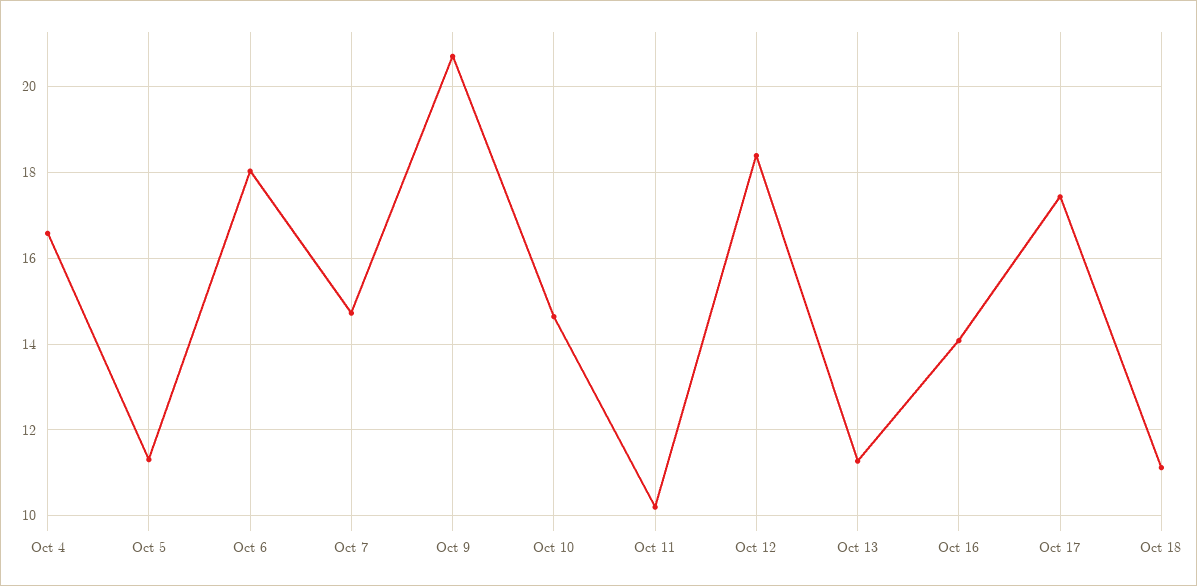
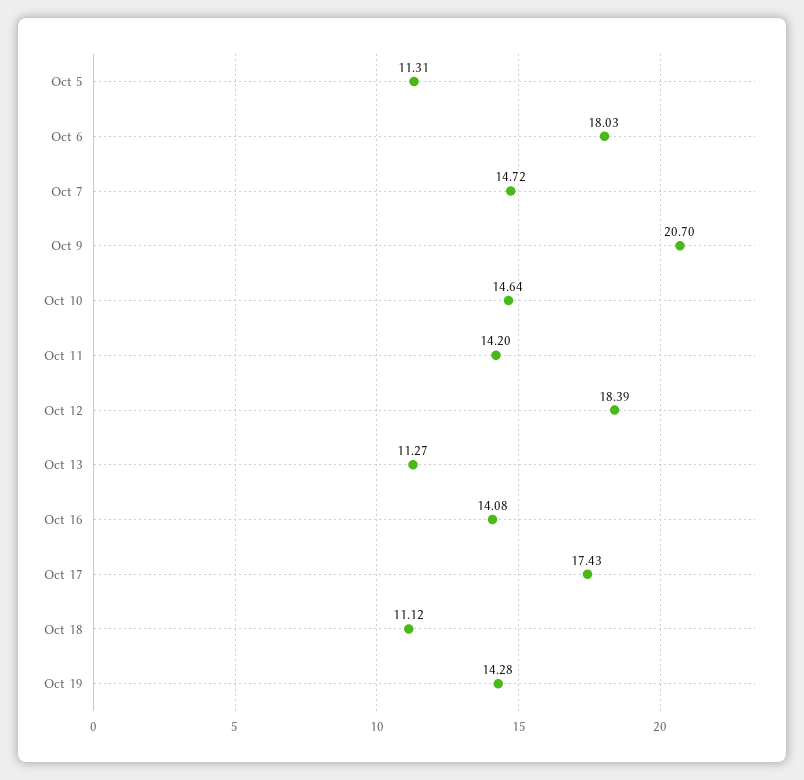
Oct 4: 16.6 -> none
Oct 11: 10.2 -> 14.2
Oct 19: none -> 14.28

